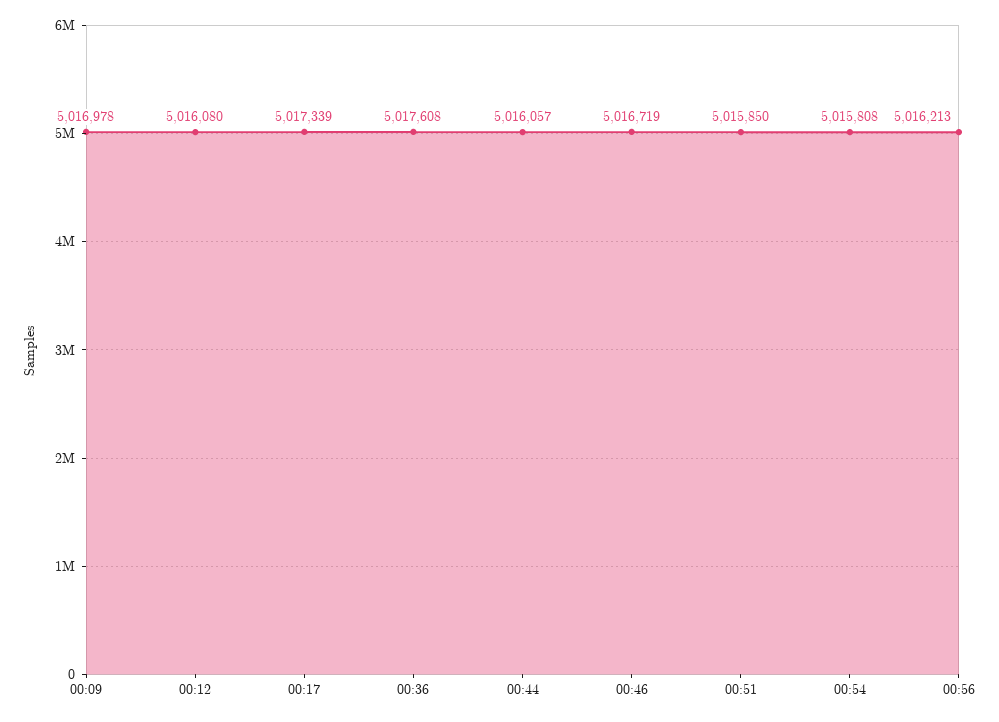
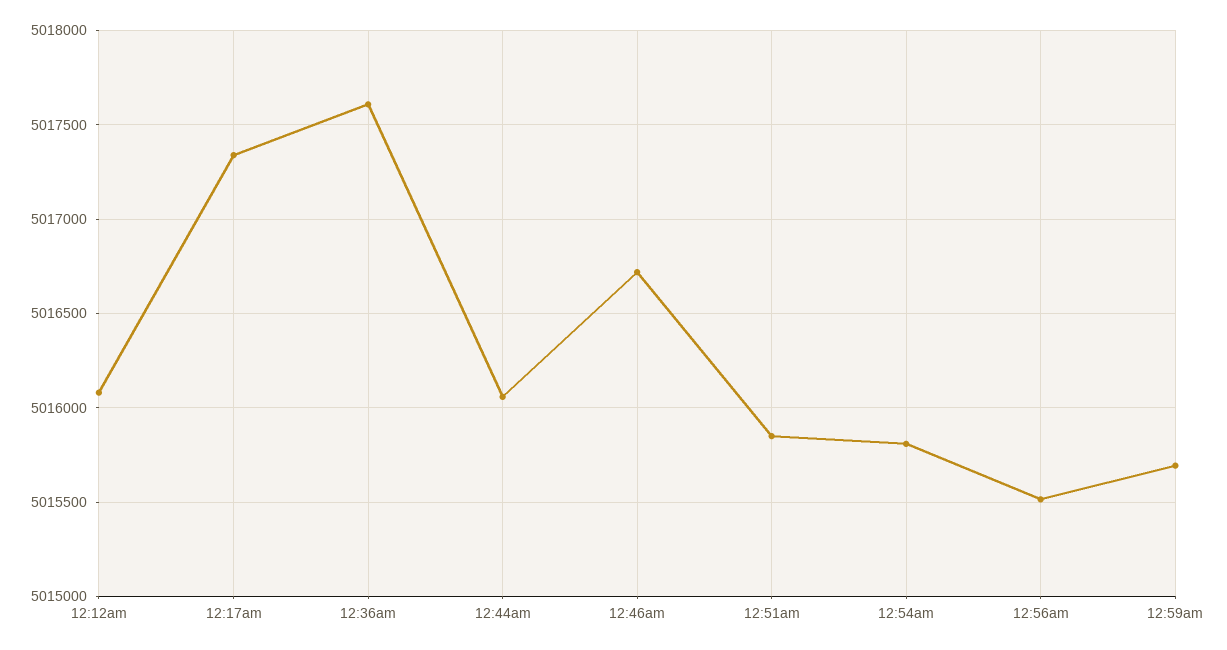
00:09: 5016978 -> none
00:56: 5016213 -> 5015500
12:59am: none -> 5015700

